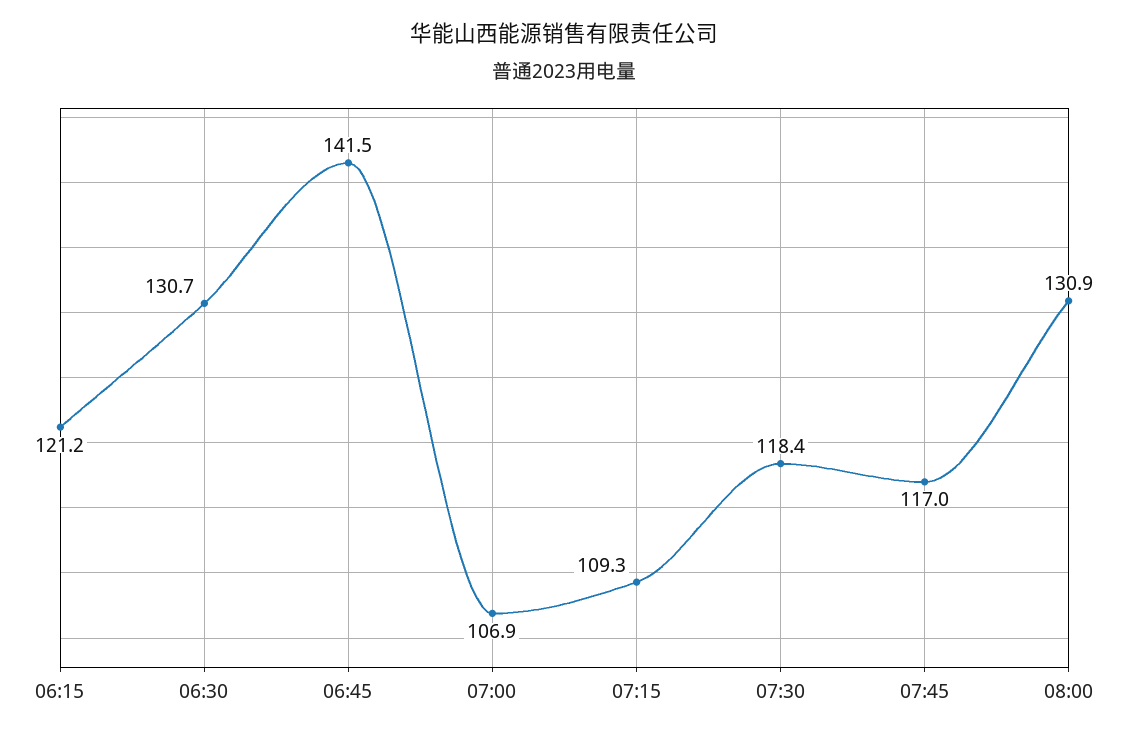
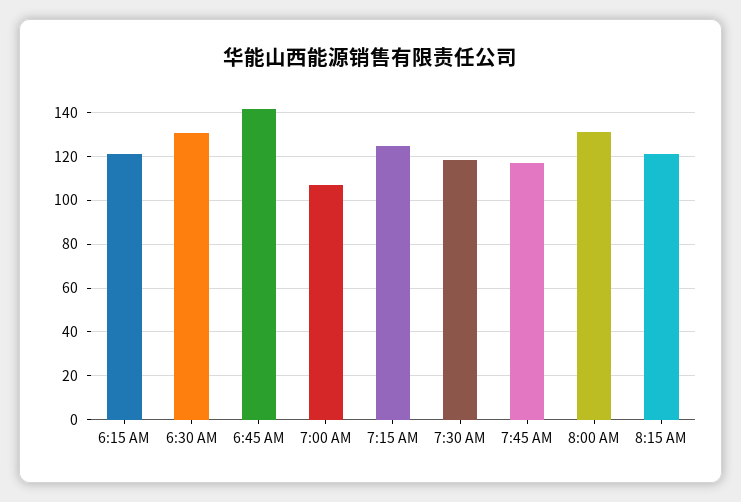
07:15: 109.3 -> 125
8:15 AM: none -> 120

